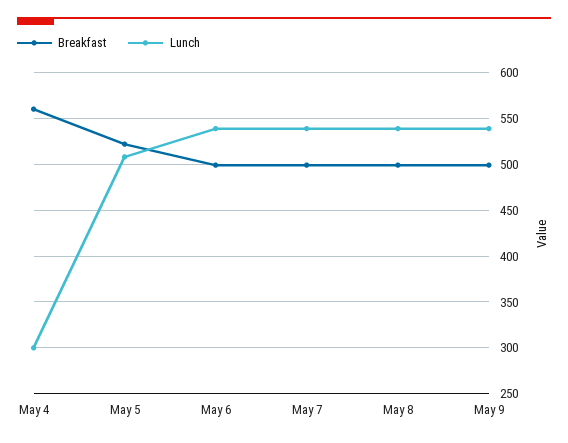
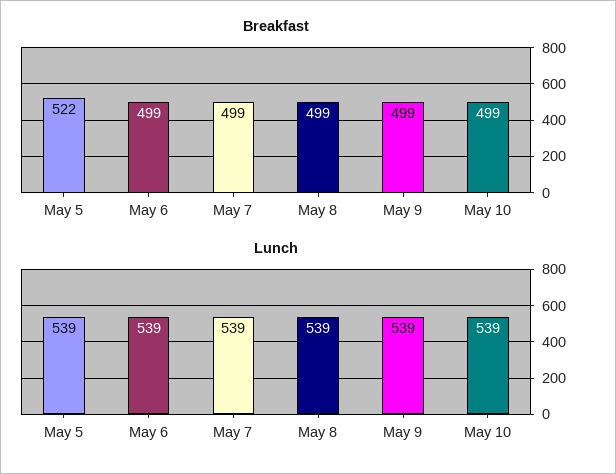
Breakfast, May 4: 560 -> none
Lunch, May 4: 300 -> none
Lunch, May 5: 510 -> 539
Breakfast, May 10: none -> 499
Lunch, May 10: none -> 539

